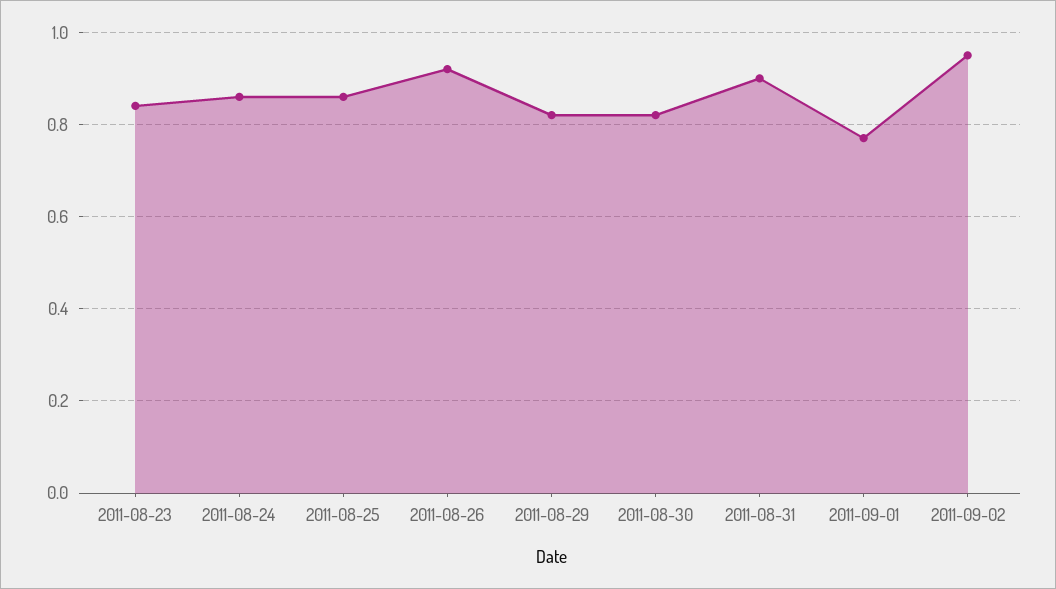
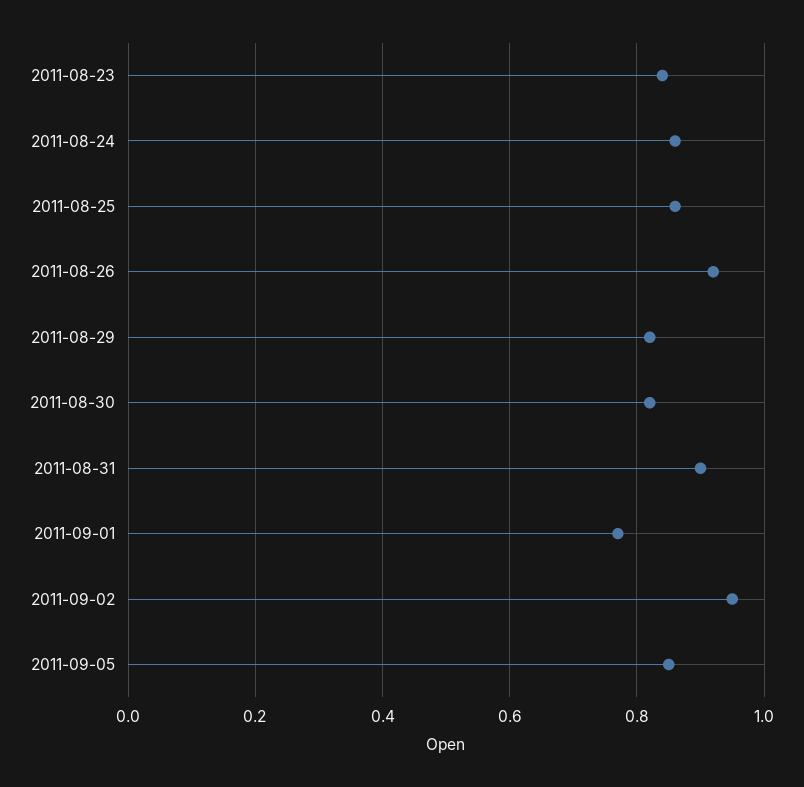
2011-09-05: none -> 0.85

